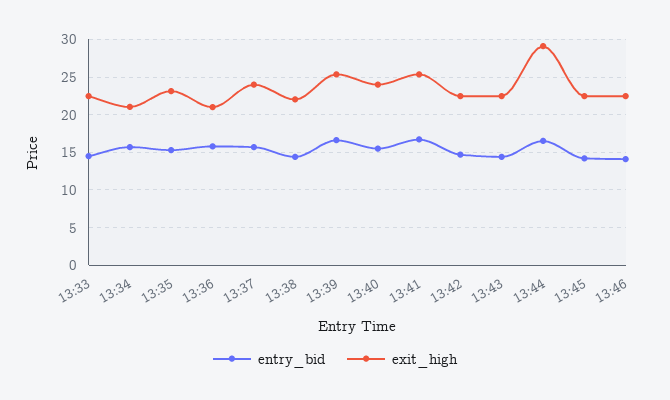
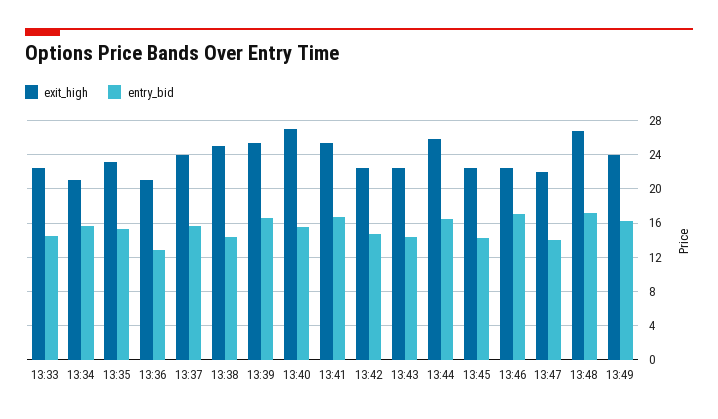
entry_bid, 13:36: 16 -> 13
exit_high, 13:38: 22 -> 25
exit_high, 13:40: 24 -> 27
exit_high, 13:44: 29 -> 26
entry_bid, 13:46: 14 -> 17
exit_high, 13:47: none -> 22
entry_bid, 13:47: none -> 14
exit_high, 13:48: none -> 27
entry_bid, 13:48: none -> 17
exit_high, 13:49: none -> 24
entry_bid, 13:49: none -> 16

